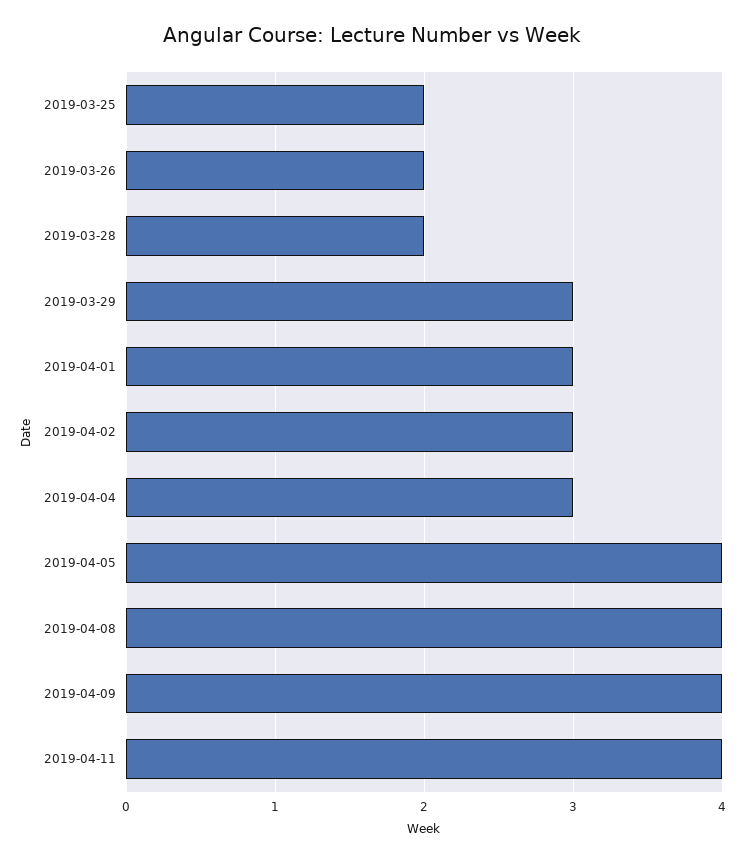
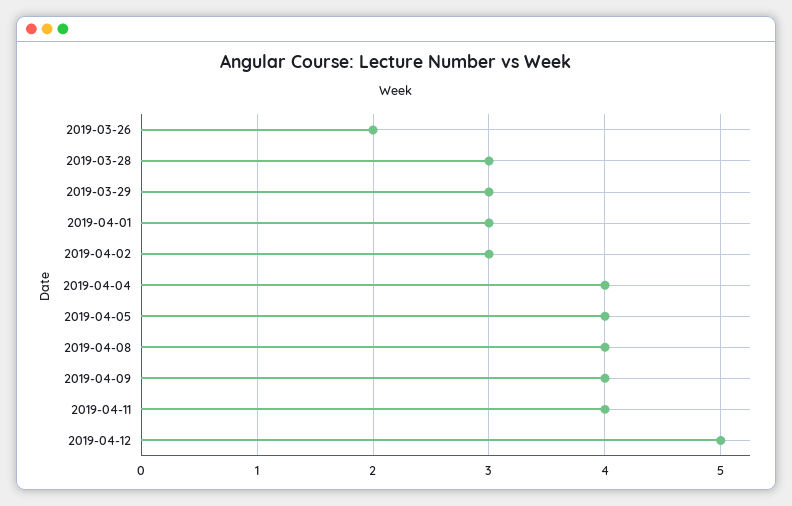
2019-03-25: 2 -> none
2019-03-28: 2 -> 3
2019-04-04: 3 -> 4
2019-04-12: none -> 5

